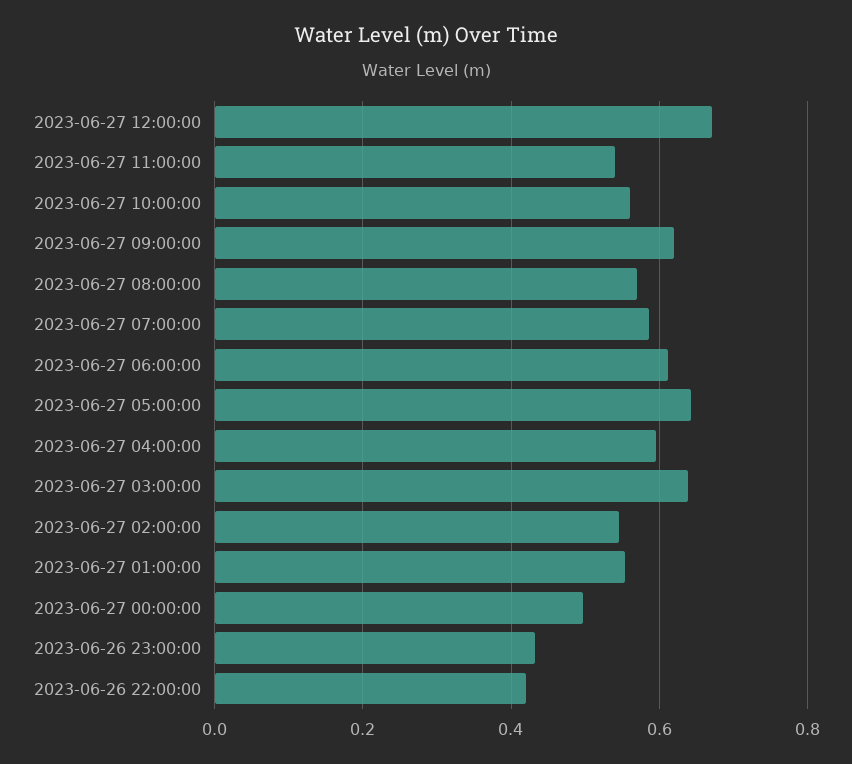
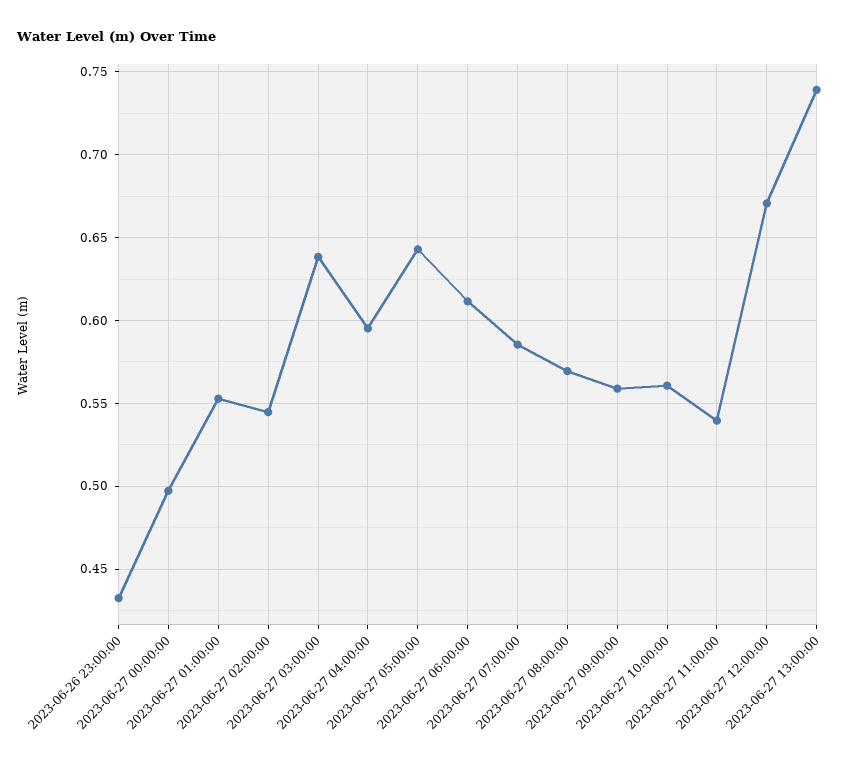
2023-06-27 09:00:00: 0.62 -> 0.56
2023-06-26 22:00:00: 0.42 -> none
2023-06-27 13:00:00: none -> 0.74

